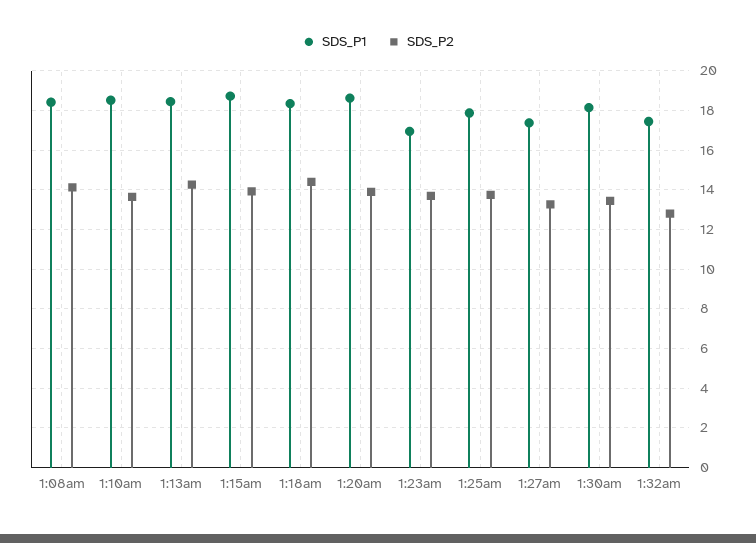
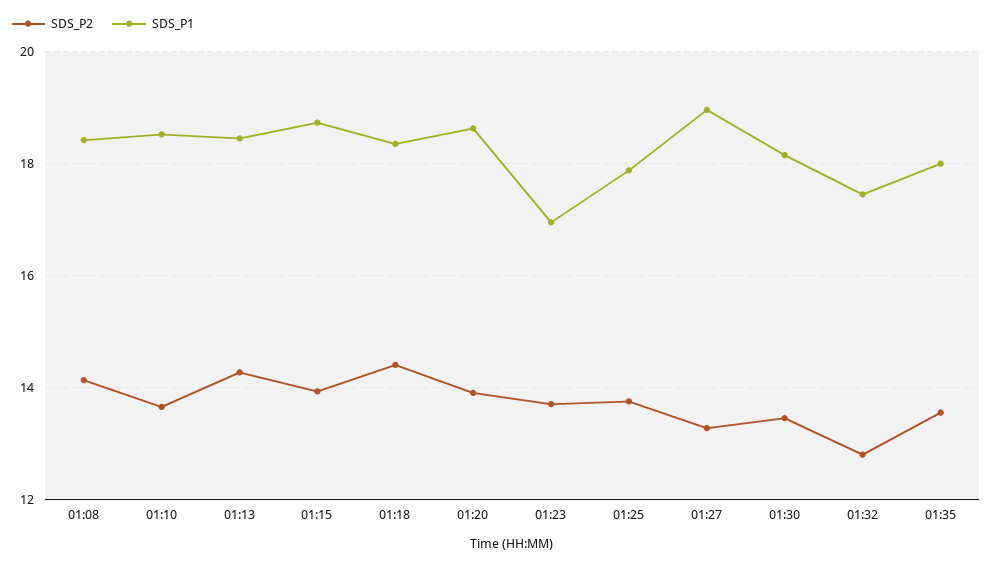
SDS_P1, 1:27am: 17.5 -> 19
SDS_P2, 01:35: none -> 13.6
SDS_P1, 01:35: none -> 18

